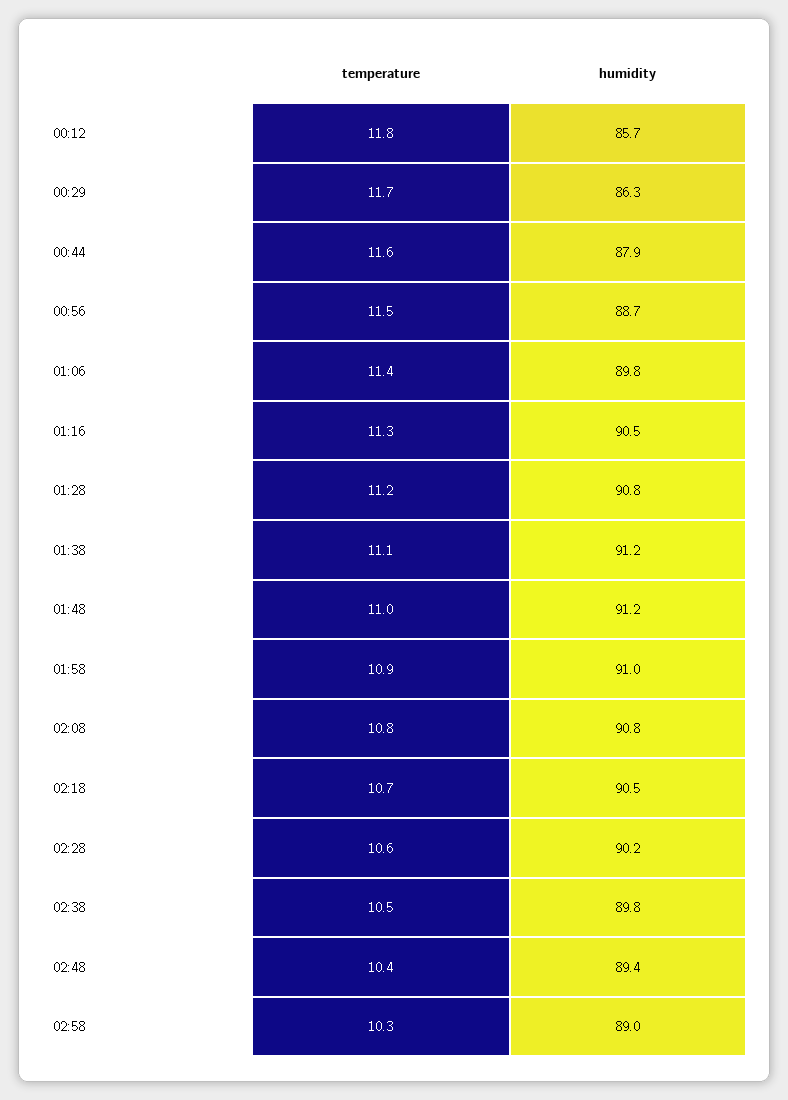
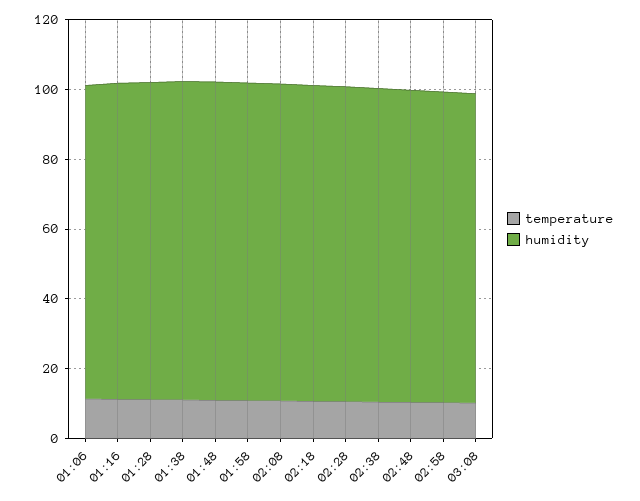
temperature, 00:12: 11.8 -> none
humidity, 00:12: 85.7 -> none
temperature, 00:29: 11.7 -> none
humidity, 00:29: 86.3 -> none
temperature, 00:44: 11.6 -> none
humidity, 00:44: 87.9 -> none
temperature, 00:56: 11.5 -> none
humidity, 00:56: 88.7 -> none
temperature, 03:08: none -> 10
humidity, 03:08: none -> 90

